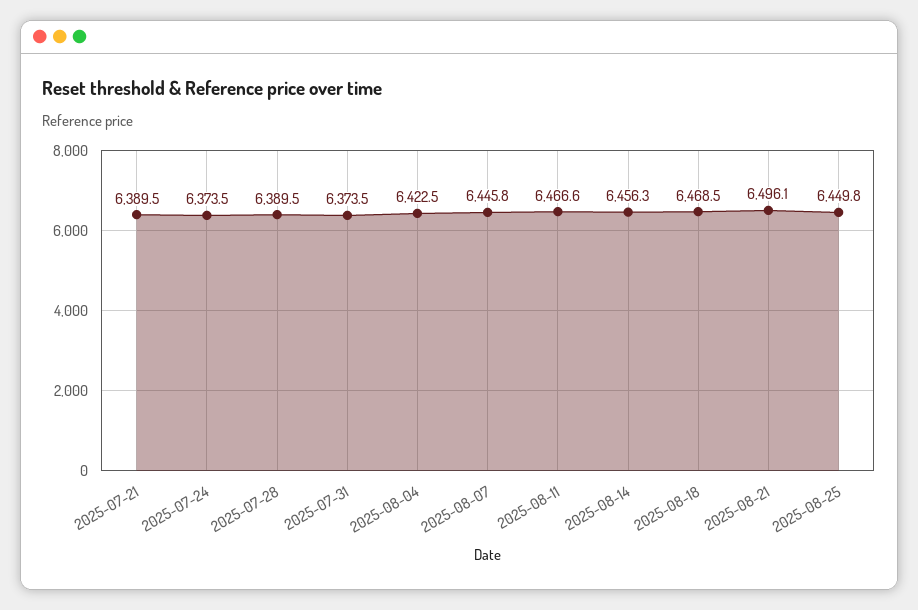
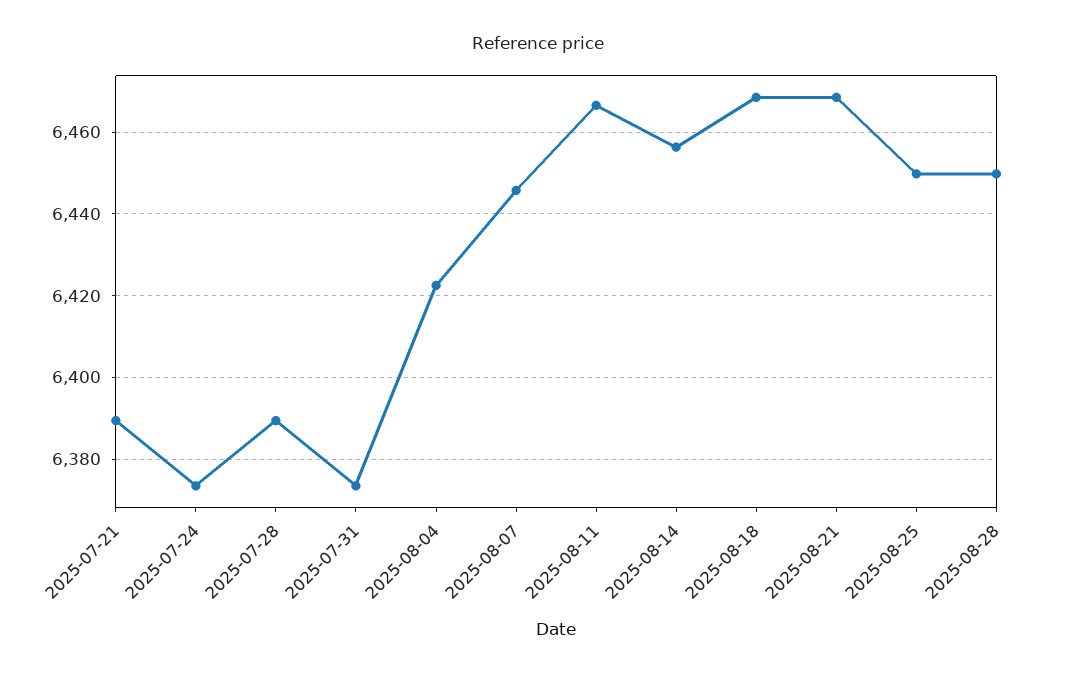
2025-08-21: 6496.1 -> 6468
2025-08-28: none -> 6450

